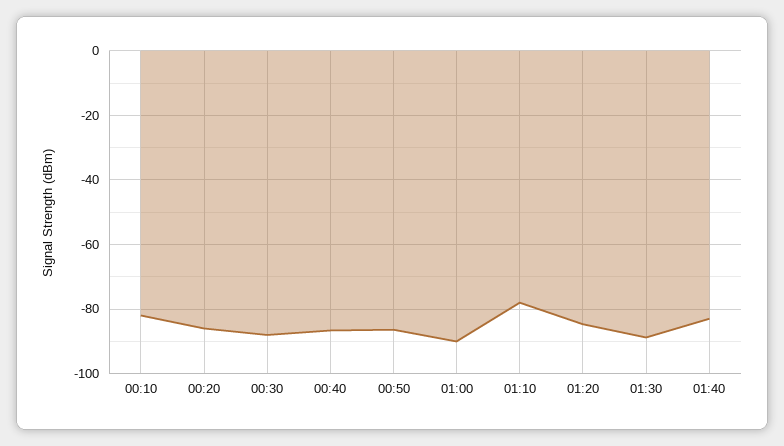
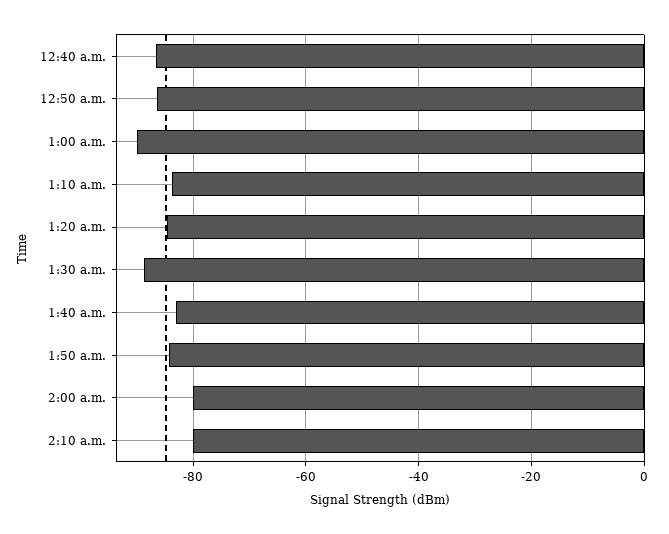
00:10: -82 -> none
00:20: -86 -> none
00:30: -88 -> none
01:10: -78 -> -84
1:50 a.m.: none -> -84
2:00 a.m.: none -> -80
2:10 a.m.: none -> -80

